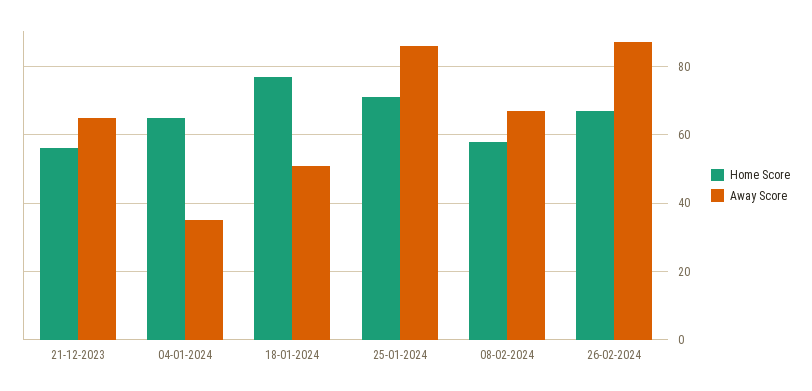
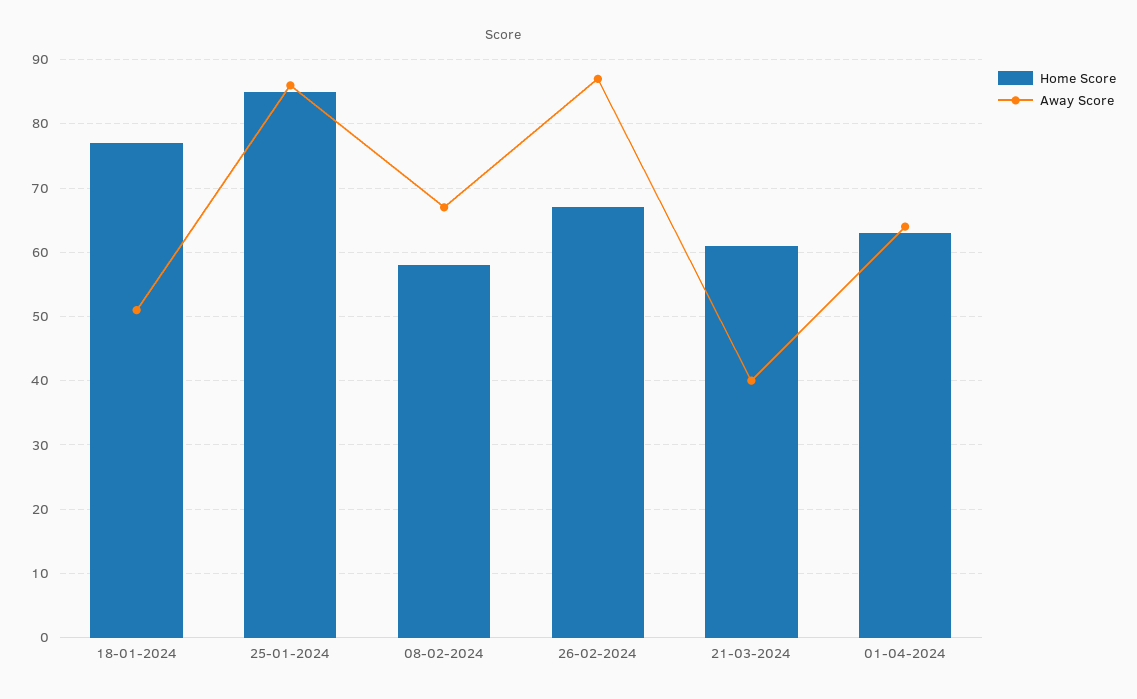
Home Score, 21-12-2023: 55 -> none
Away Score, 21-12-2023: 65 -> none
Home Score, 04-01-2024: 65 -> none
Away Score, 04-01-2024: 35 -> none
Home Score, 25-01-2024: 70 -> 85
Home Score, 21-03-2024: none -> 61
Away Score, 21-03-2024: none -> 40
Home Score, 01-04-2024: none -> 63
Away Score, 01-04-2024: none -> 64

